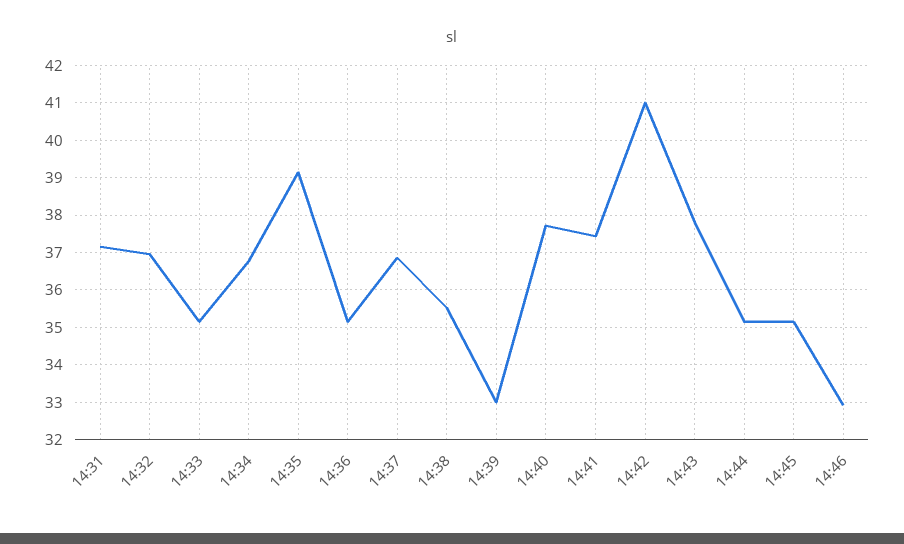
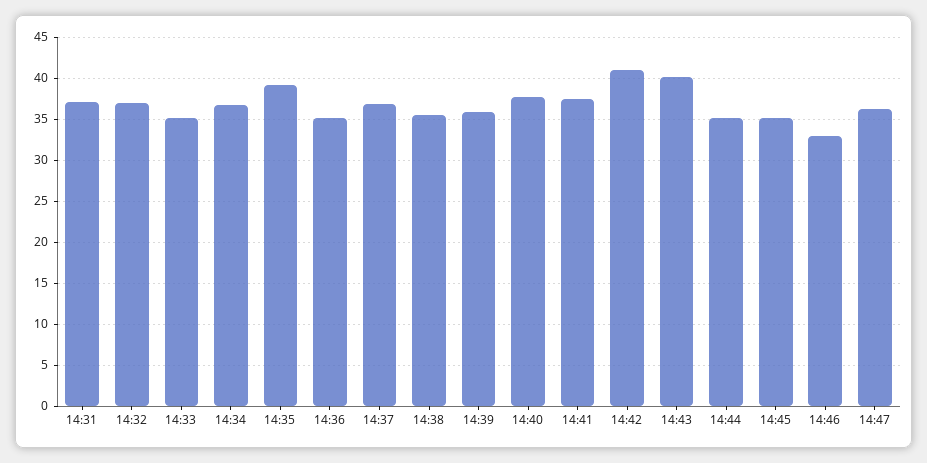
14:39: 33 -> 36
14:43: 37.8 -> 40
14:47: none -> 36

